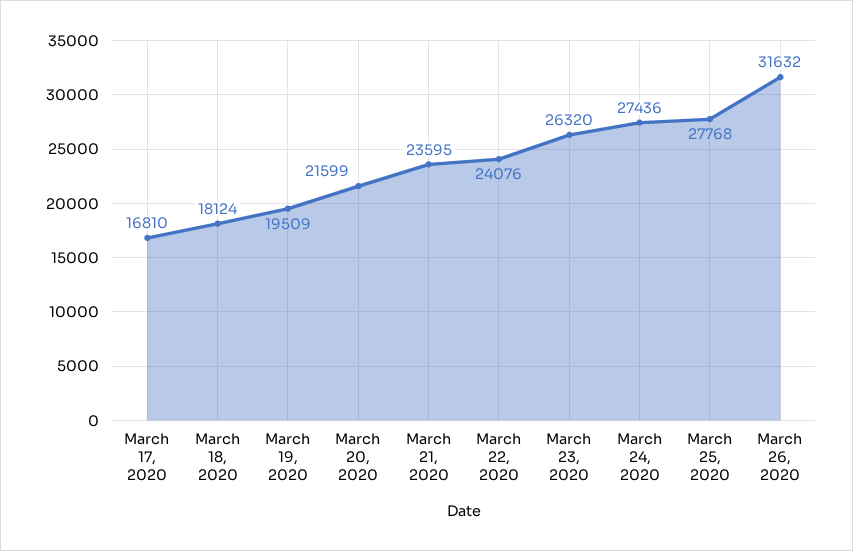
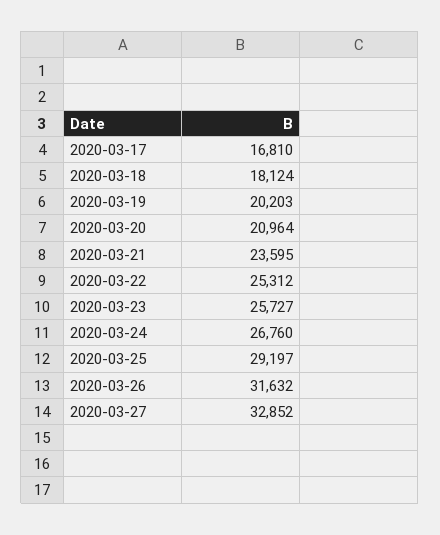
March 19, 2020: 19509 -> 20203
March 20, 2020: 21599 -> 20964
March 22, 2020: 24076 -> 25312
March 23, 2020: 26320 -> 25727
March 24, 2020: 27436 -> 26760
March 25, 2020: 27768 -> 29197
2020-03-27: none -> 32852

